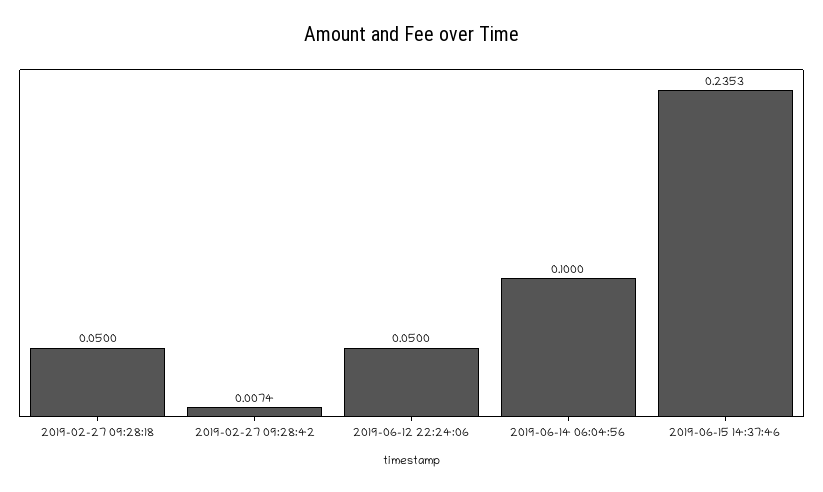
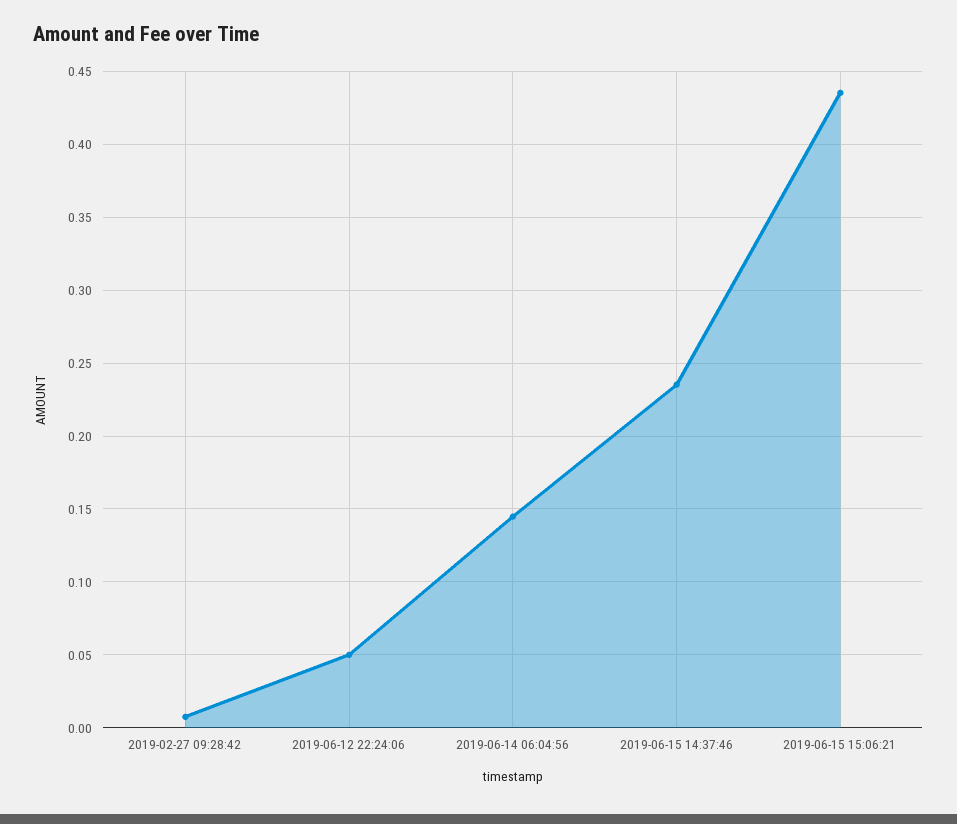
2019-02-27 09:28:18: 0.05 -> none
2019-06-14 06:04:56: 0.1 -> 0.145
2019-06-15 15:06:21: none -> 0.435

